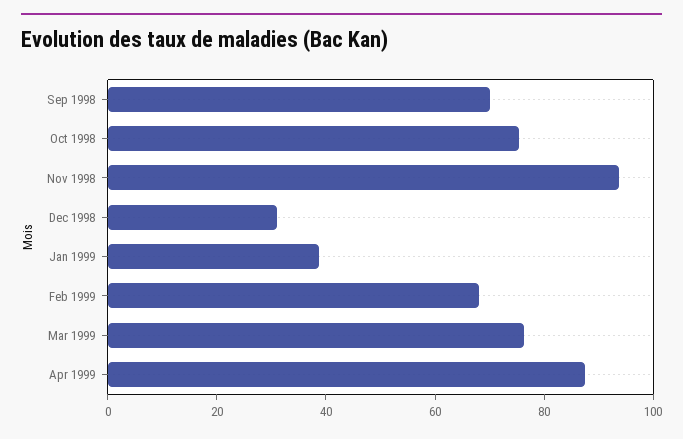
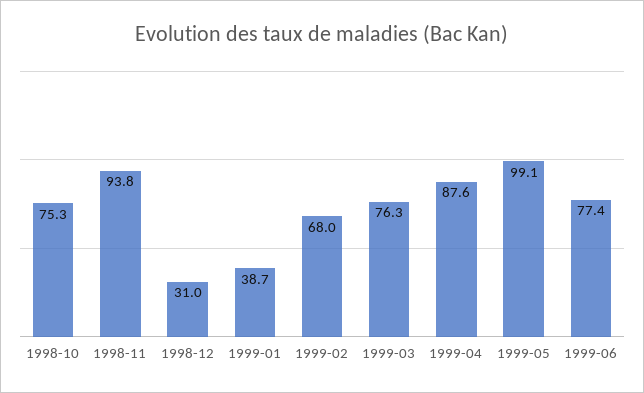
Sep 1998: 70 -> none
1999-05: none -> 99.1
1999-06: none -> 77.4

